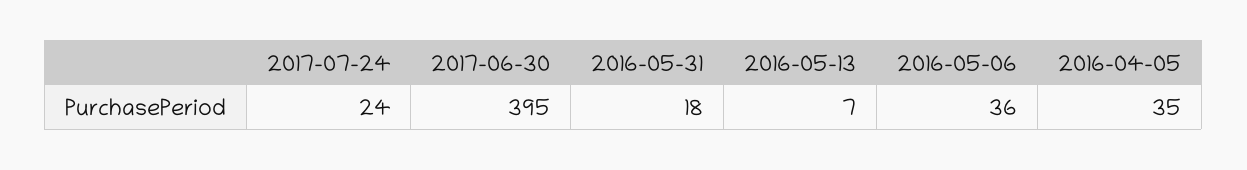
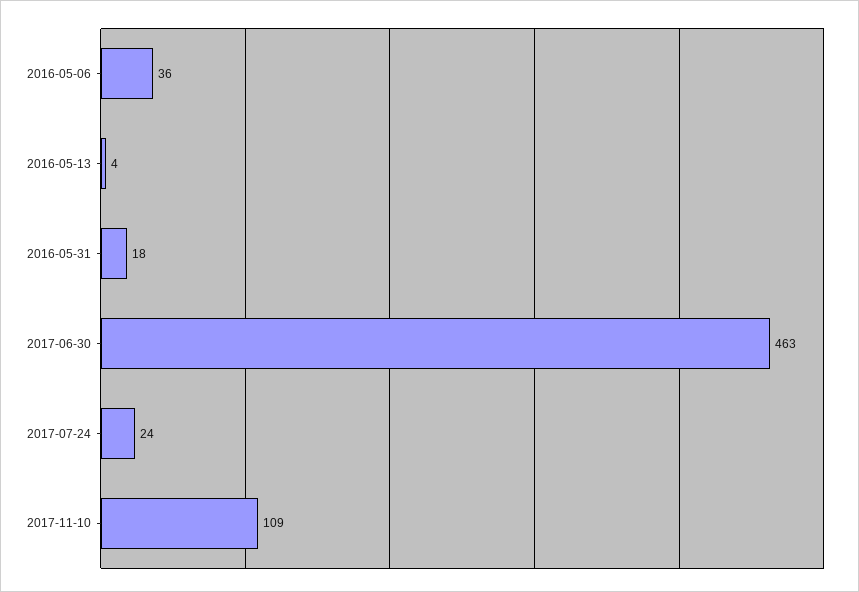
2017-06-30: 395 -> 463
2016-05-13: 7 -> 4
2016-04-05: 35 -> none
2017-11-10: none -> 109

